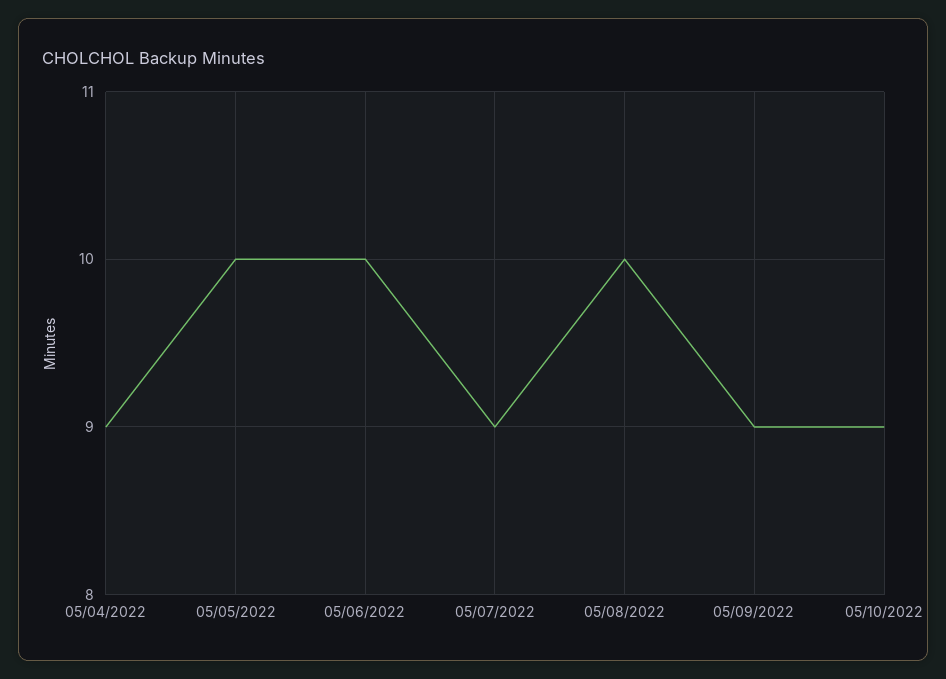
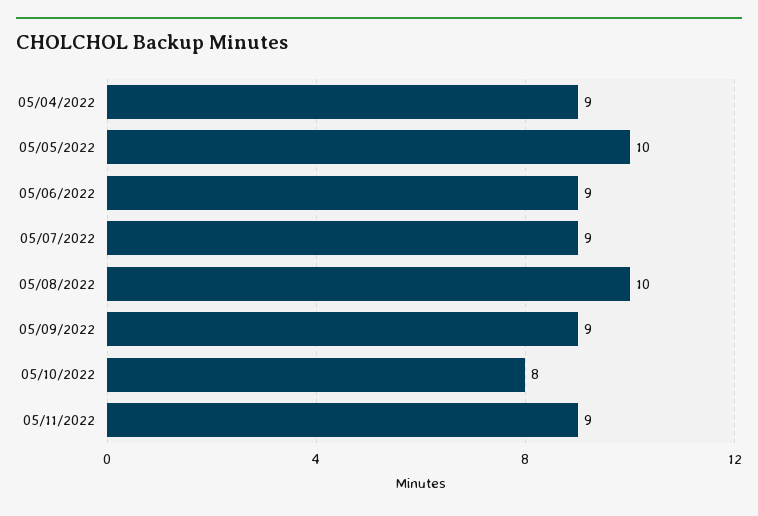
05/06/2022: 10 -> 9
05/10/2022: 9 -> 8
05/11/2022: none -> 9

